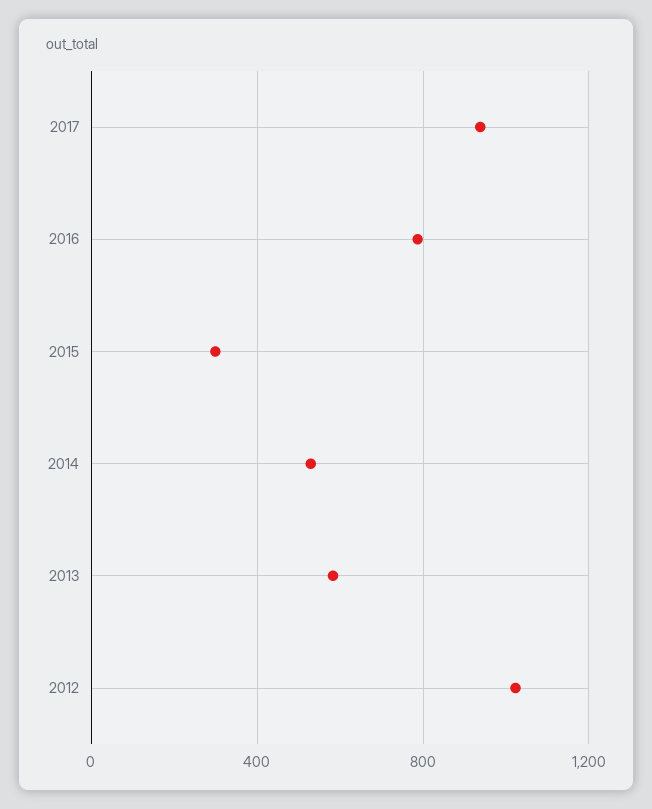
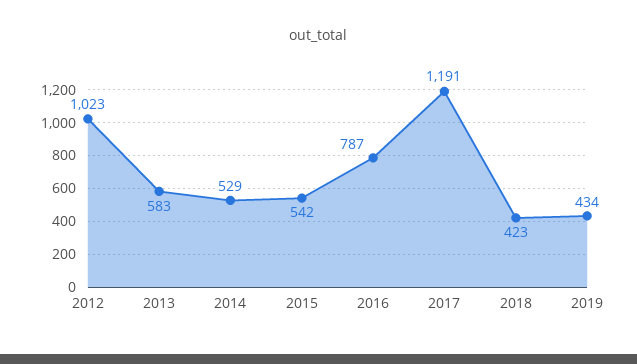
2017: 950 -> 1191
2015: 300 -> 542
2018: none -> 423
2019: none -> 434

